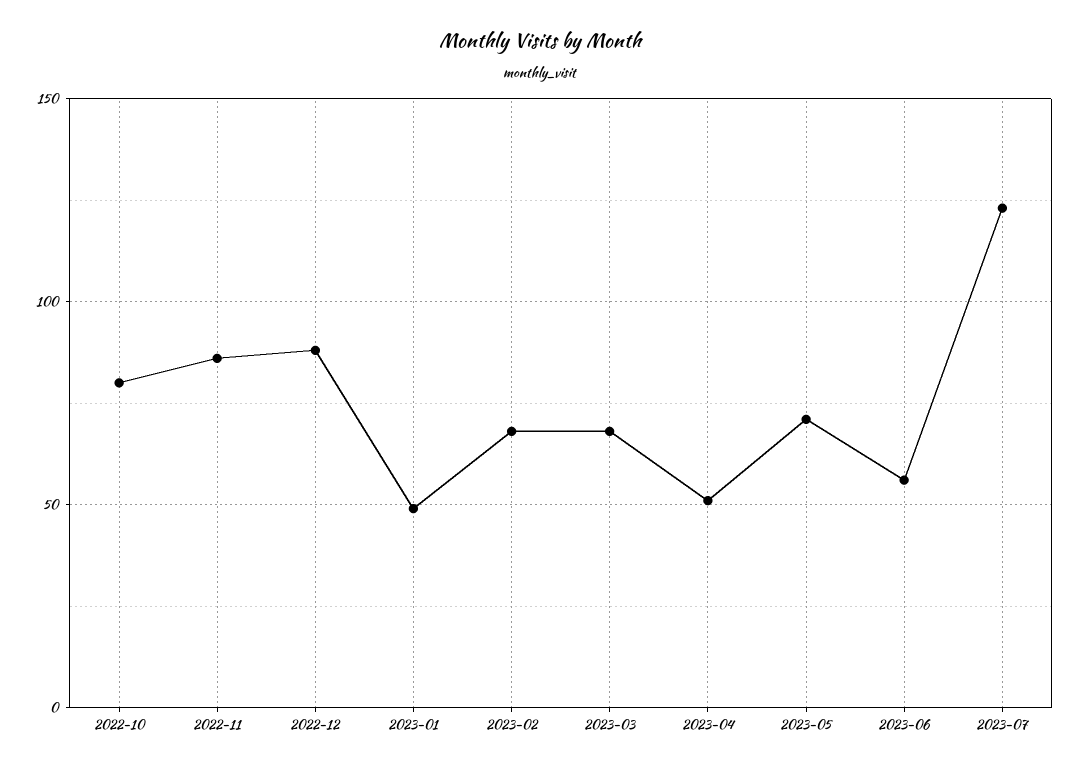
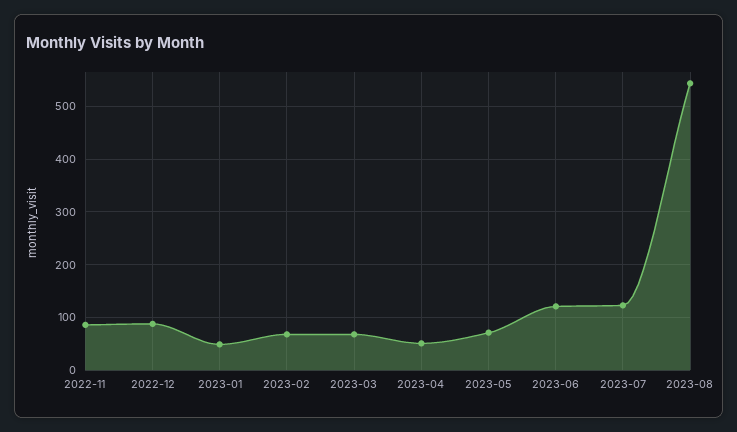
2022-10: 80 -> none
2023-06: 55 -> 120
2023-08: none -> 540

